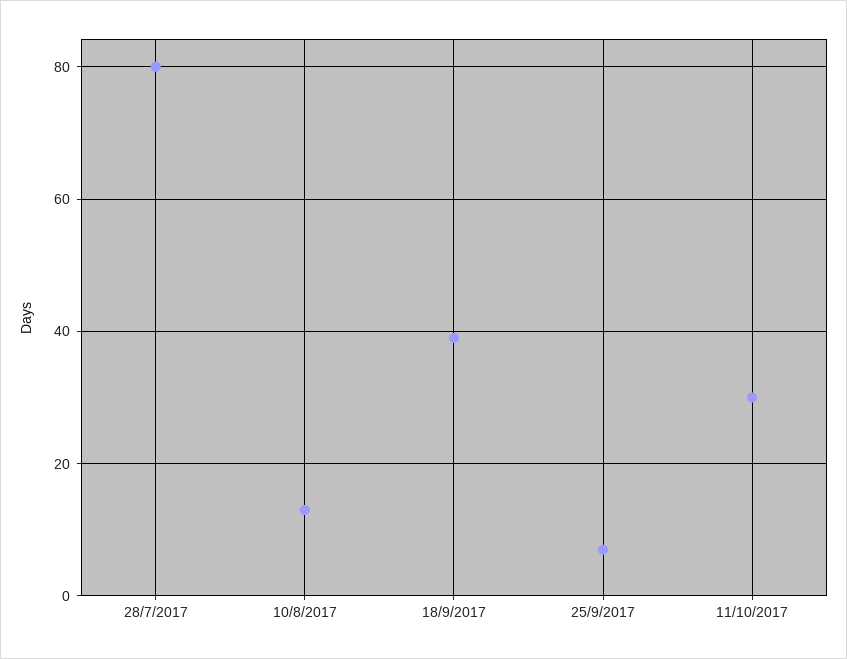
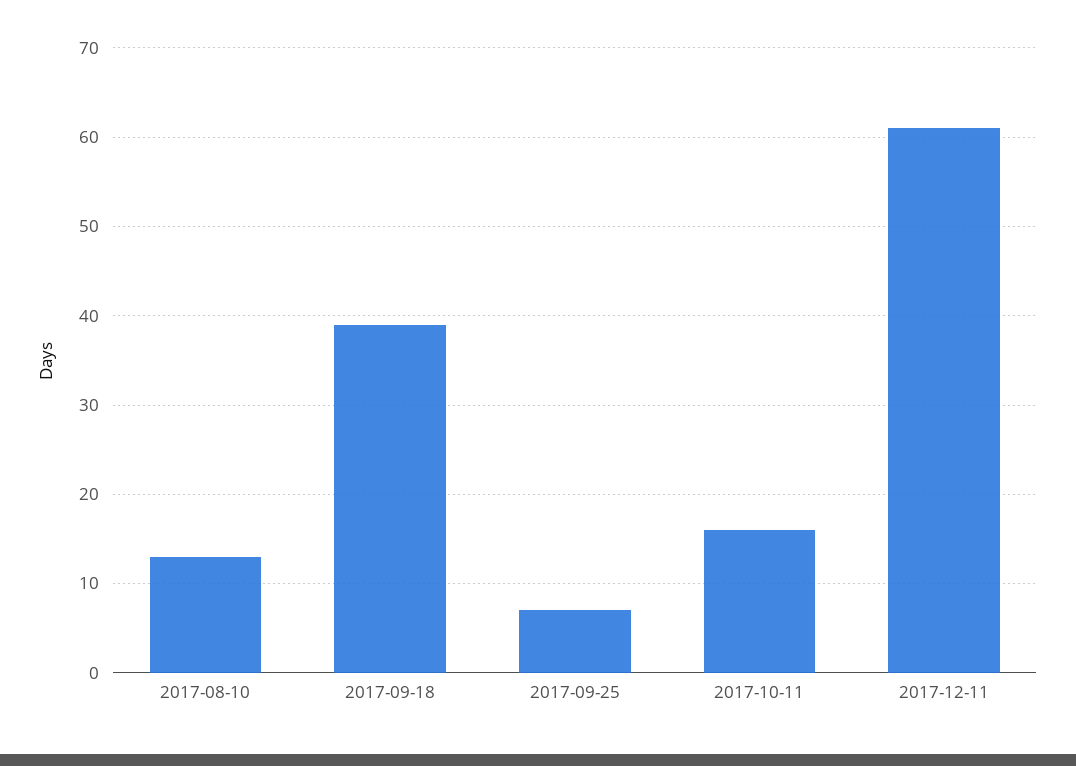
28/7/2017: 80 -> none
11/10/2017: 30 -> 16
2017-12-11: none -> 61

